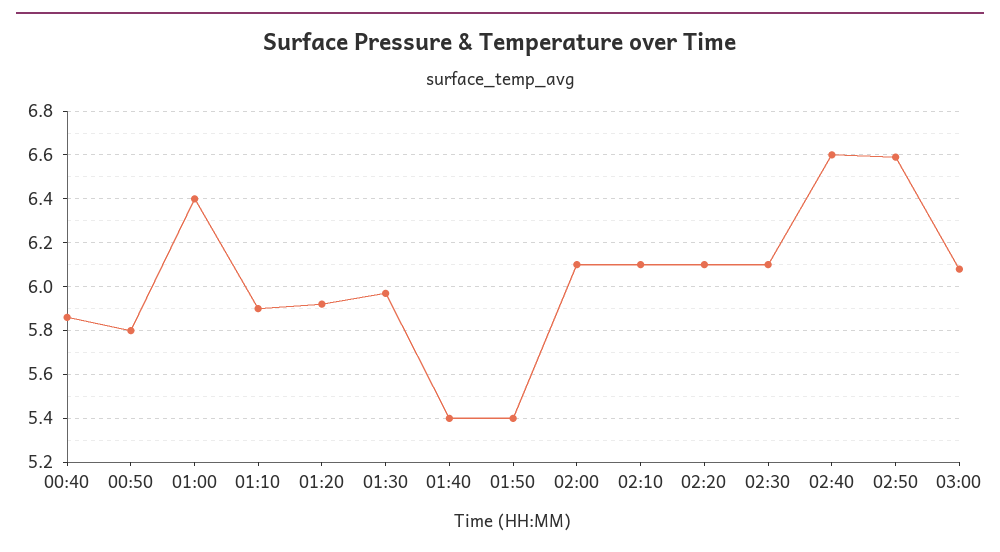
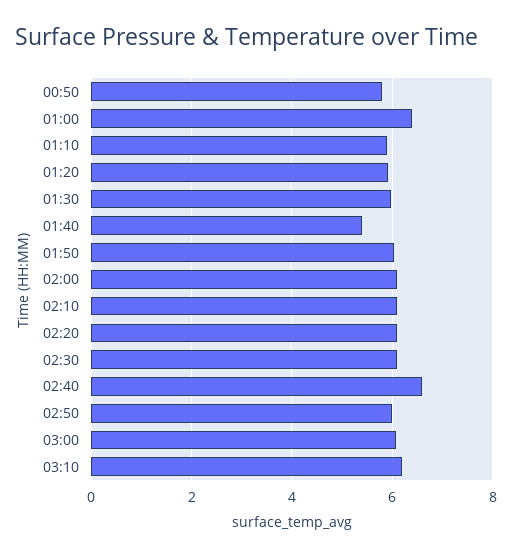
00:40: 5.85 -> none
01:50: 5.4 -> 6
02:50: 6.6 -> 6
03:10: none -> 6.2

